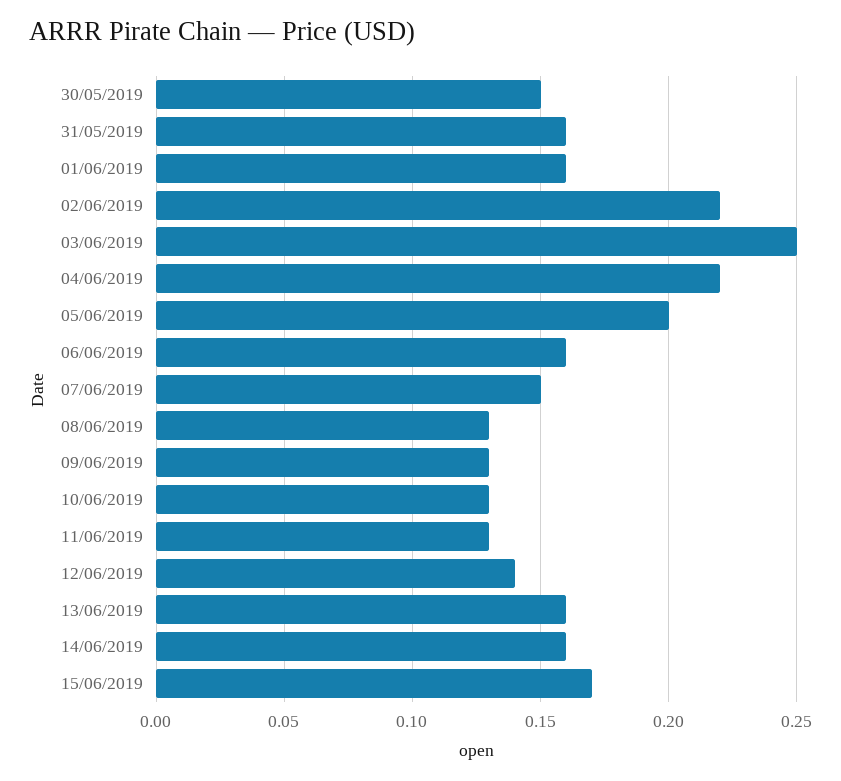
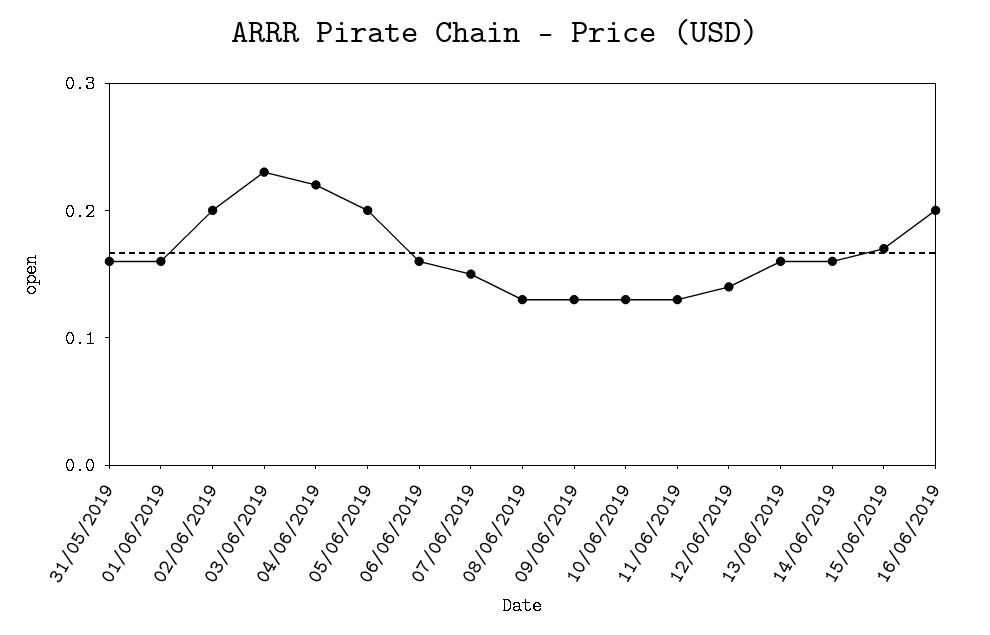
30/05/2019: 0.15 -> none
02/06/2019: 0.22 -> 0.2
03/06/2019: 0.25 -> 0.23
16/06/2019: none -> 0.2

